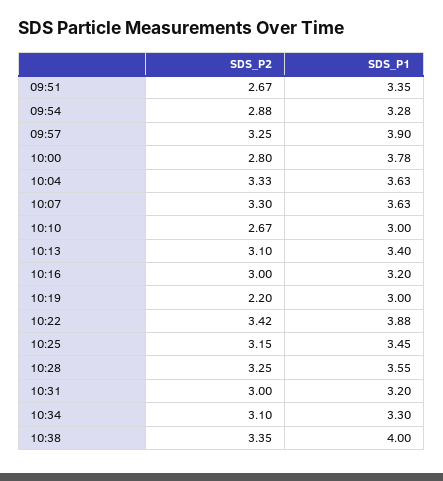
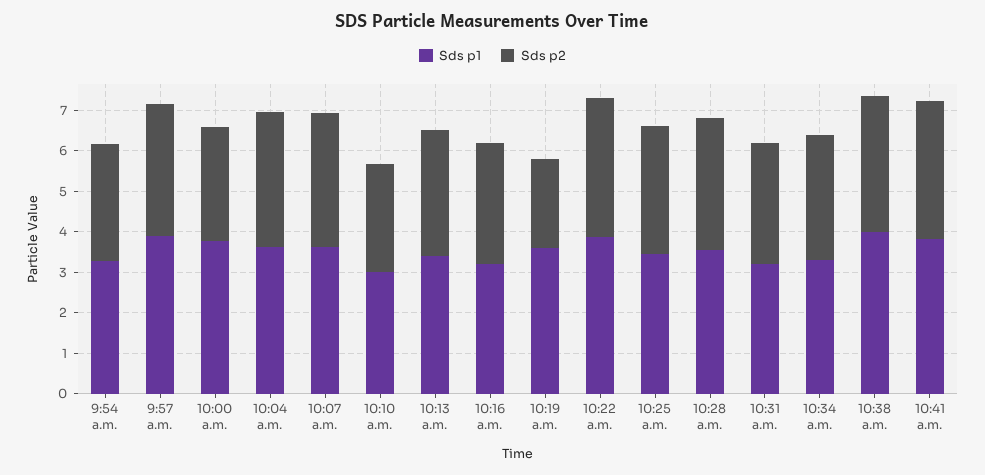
SDS_P2, 09:51: 2.67 -> none
SDS_P1, 09:51: 3.35 -> none
SDS_P1, 10:19: 3 -> 3.6
SDS_P1, 10:41 a.m.: none -> 3.8
SDS_P2, 10:41 a.m.: none -> 3.4

